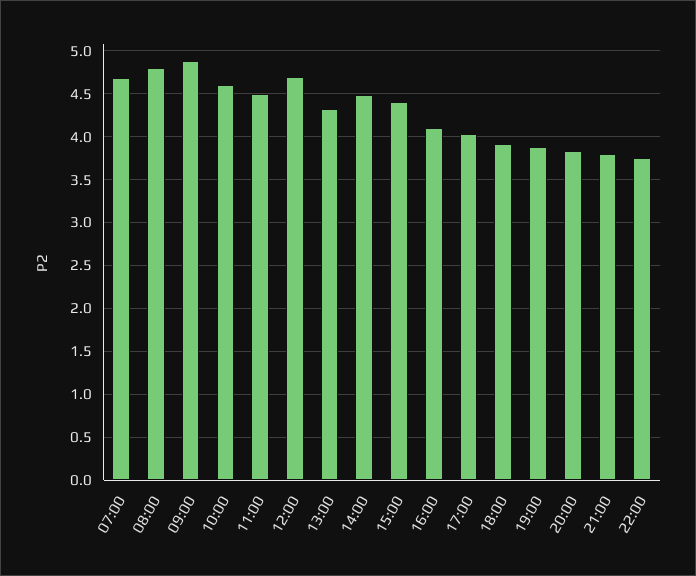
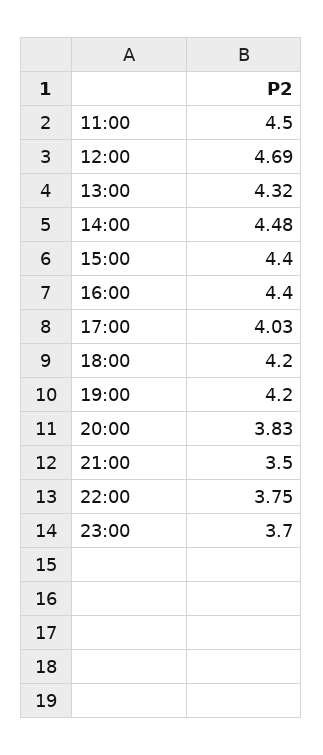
07:00: 4.7 -> none
08:00: 4.8 -> none
09:00: 4.9 -> none
10:00: 4.6 -> none
16:00: 4.1 -> 4.4
18:00: 3.9 -> 4.2
19:00: 3.9 -> 4.2
21:00: 3.8 -> 3.5
23:00: none -> 3.7

